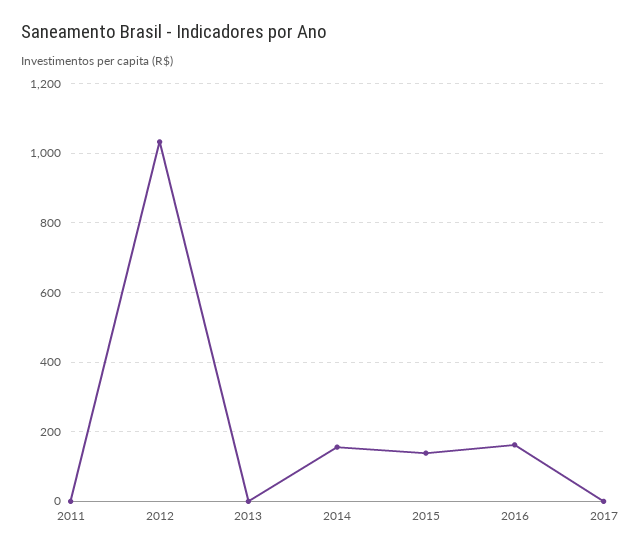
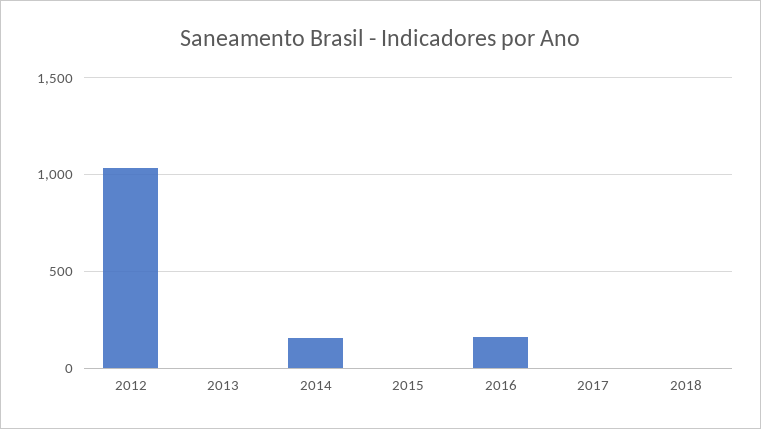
2011: 0 -> none
2015: 140 -> 0
2018: none -> 0

